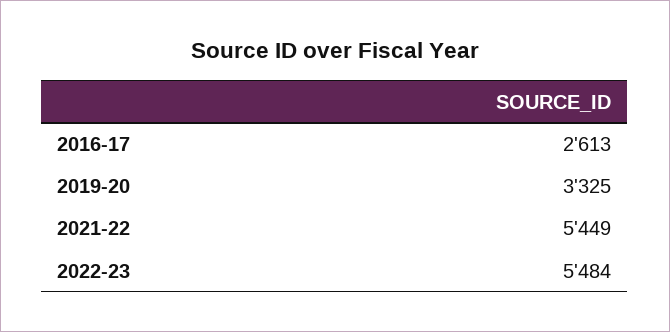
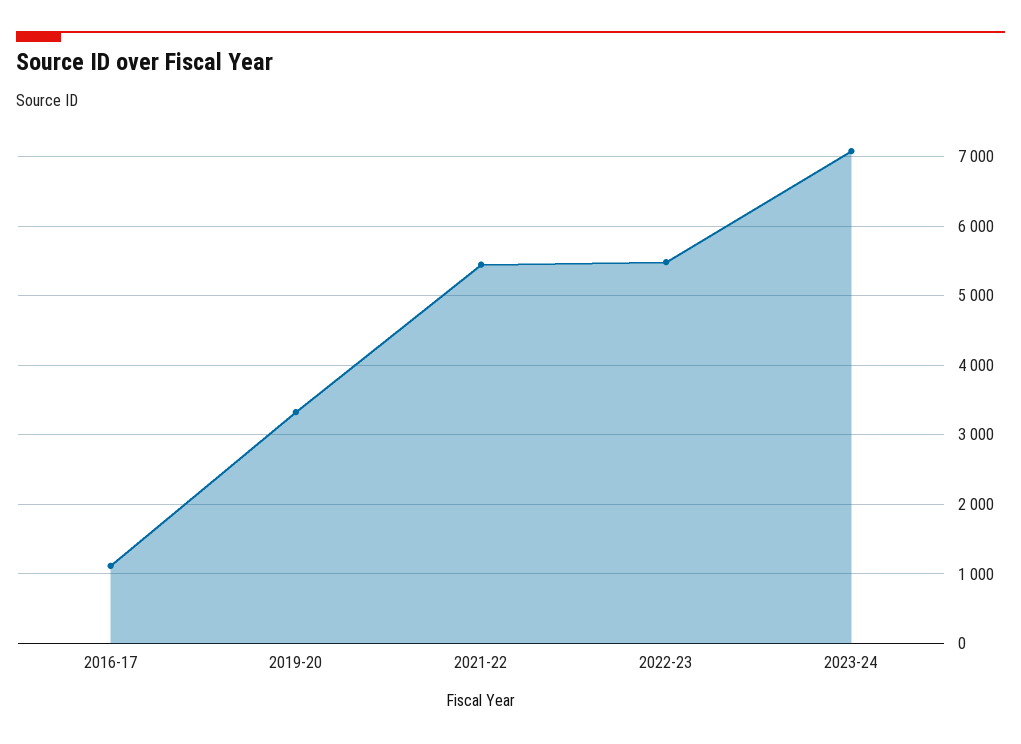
2016-17: 2613 -> 1100
2023-24: none -> 7100

